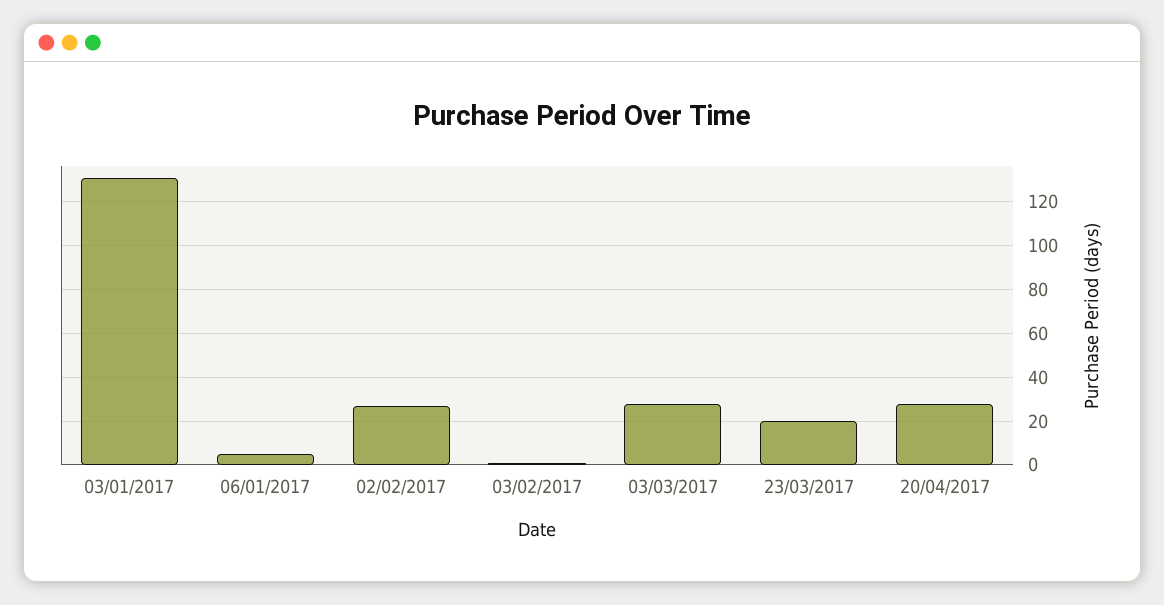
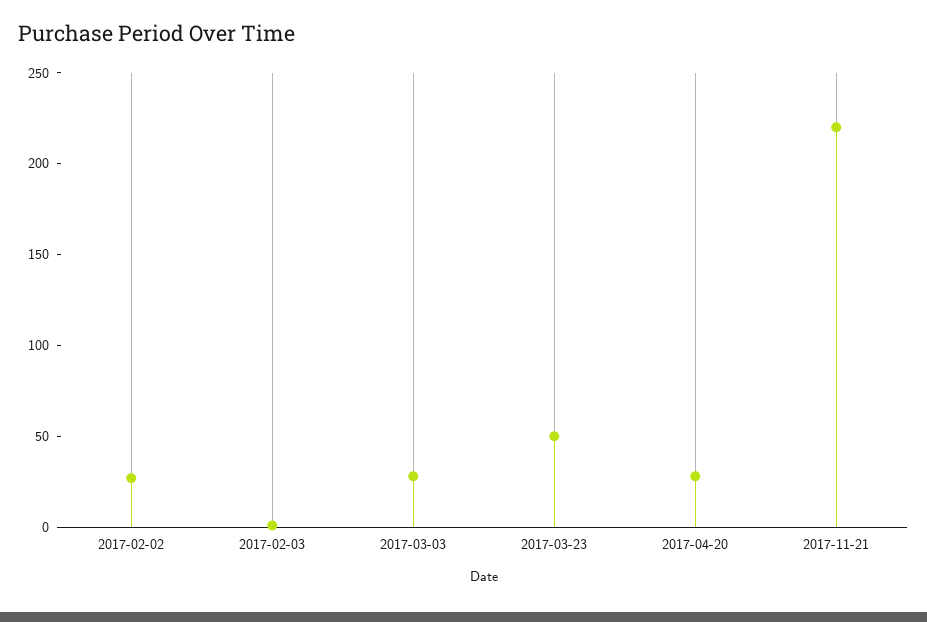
03/01/2017: 130 -> none
06/01/2017: 5 -> none
23/03/2017: 20 -> 50
2017-11-21: none -> 220

